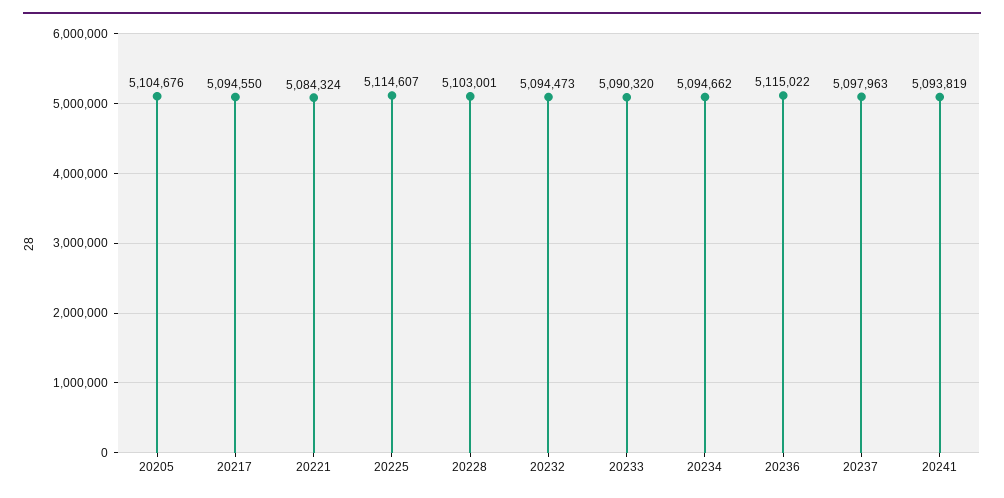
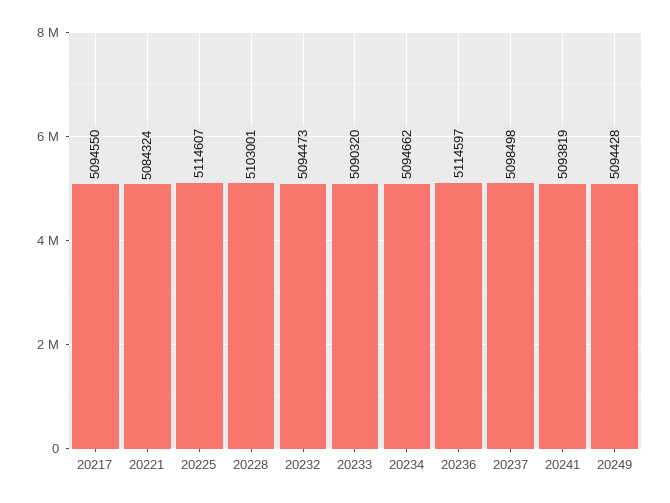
20205: 5104676 -> none
20236: 5115022 -> 5114597
20237: 5097963 -> 5098498
20249: none -> 5094428

